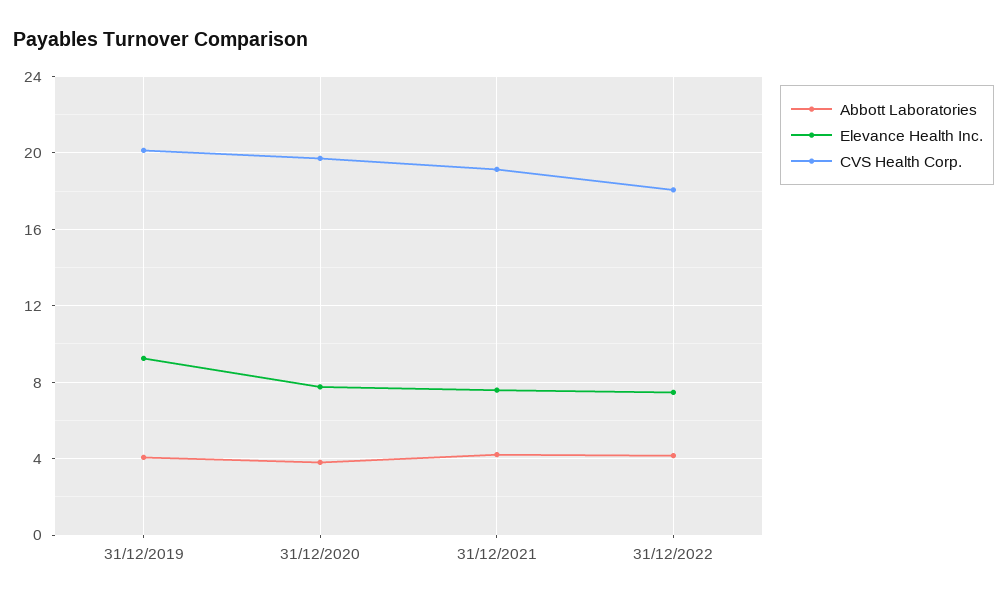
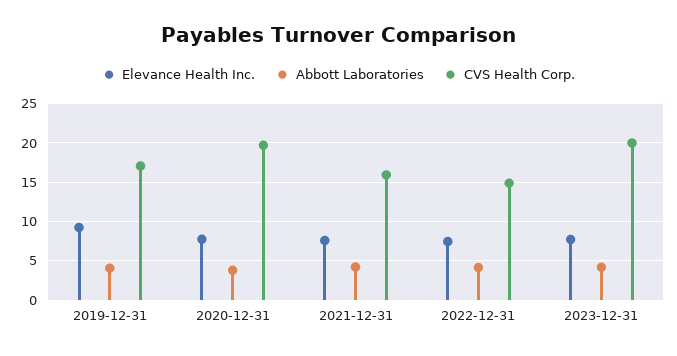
CVS Health Corp., 31/12/2019: 20 -> 17
CVS Health Corp., 31/12/2021: 19 -> 16
CVS Health Corp., 31/12/2022: 18 -> 15
Elevance Health Inc., 2023-12-31: none -> 8
Abbott Laboratories, 2023-12-31: none -> 4
CVS Health Corp., 2023-12-31: none -> 20

